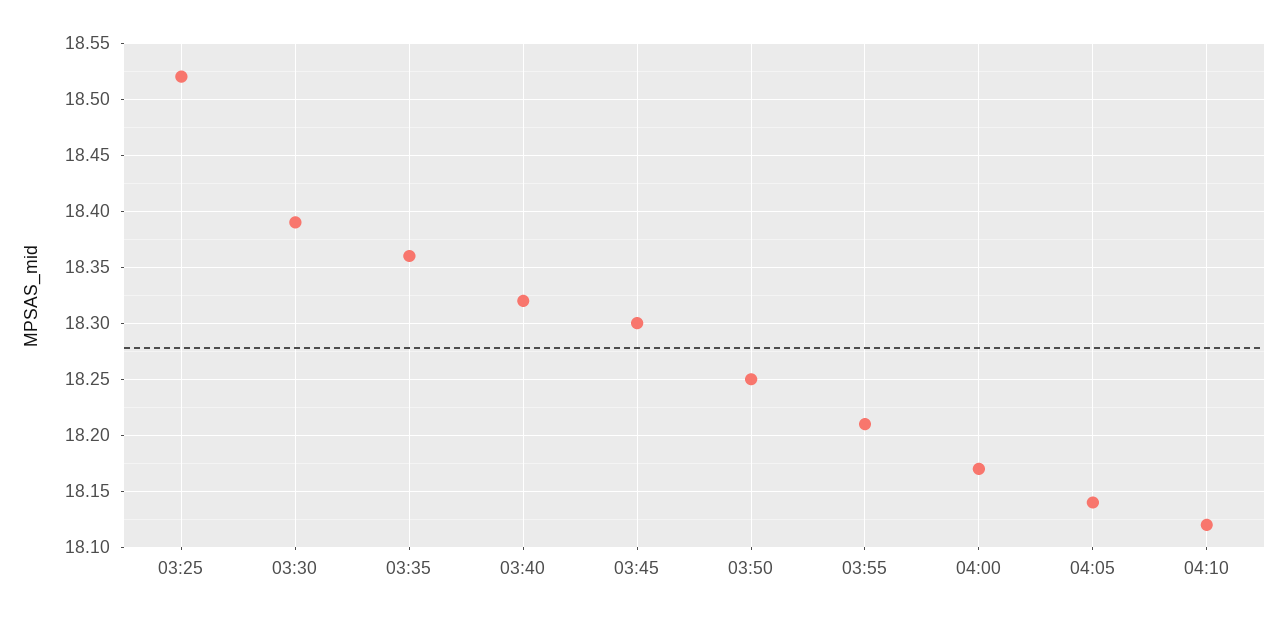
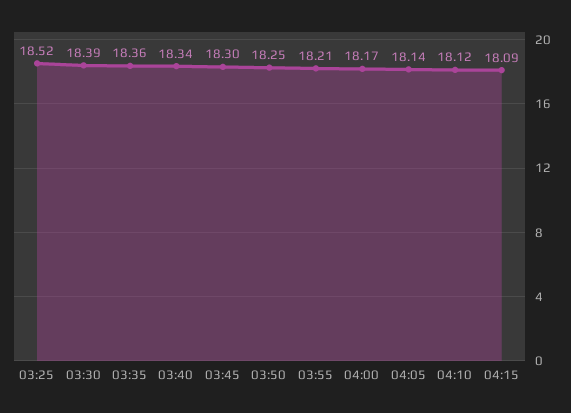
03:40: 18.32 -> 18.34
04:15: none -> 18.09

